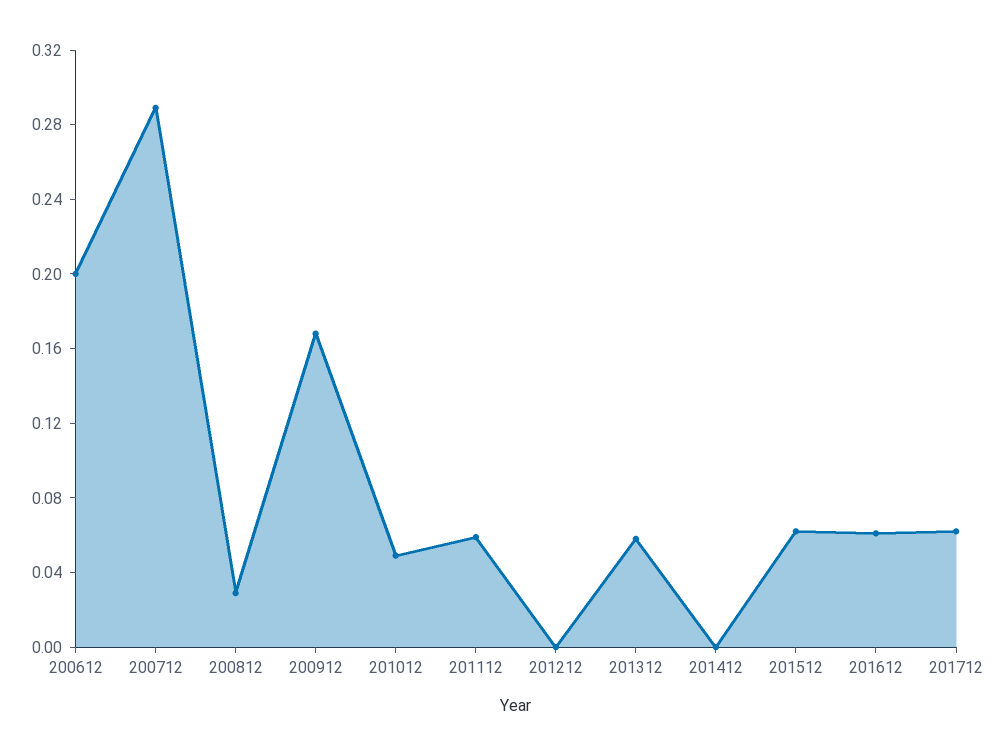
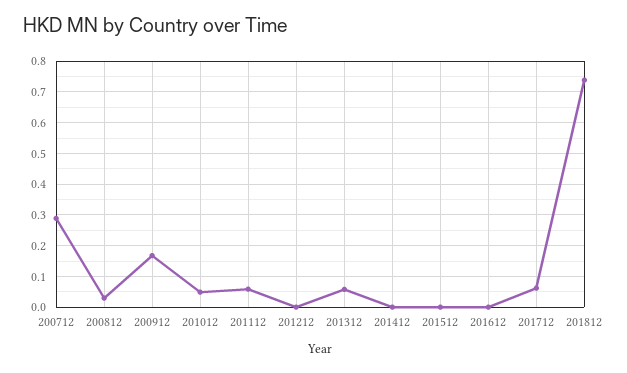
200612: 0.2 -> none
201512: 0.06 -> 0
201612: 0.06 -> 0
201812: none -> 0.74

